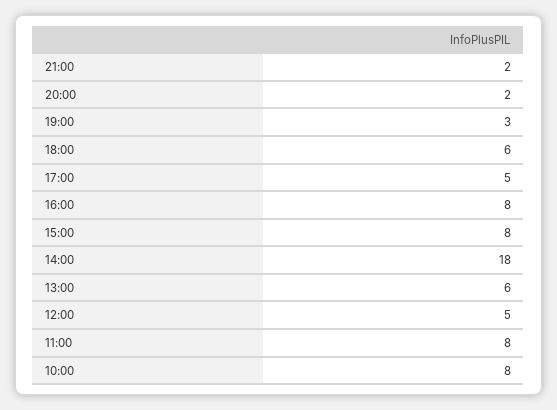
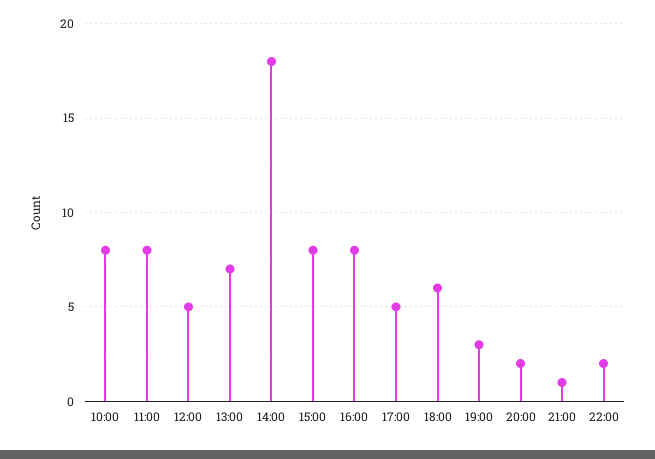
21:00: 2 -> 1
13:00: 6 -> 7
22:00: none -> 2

